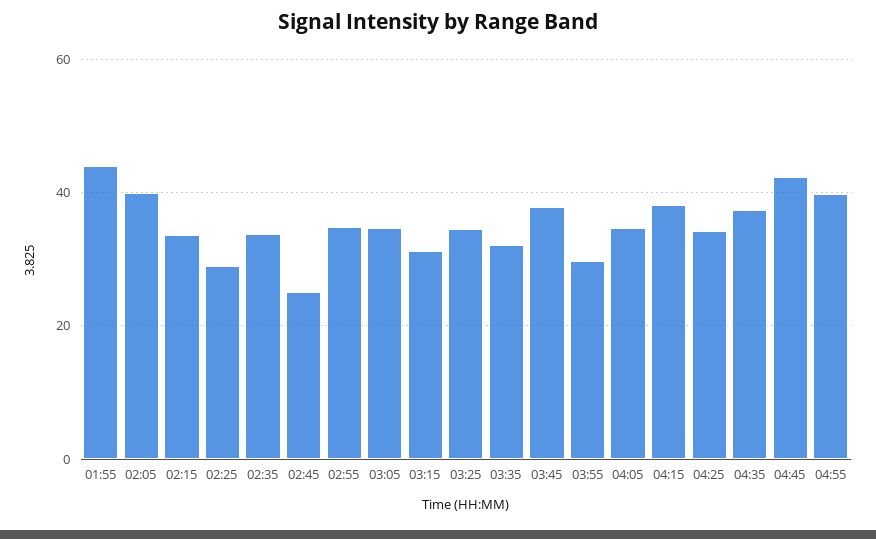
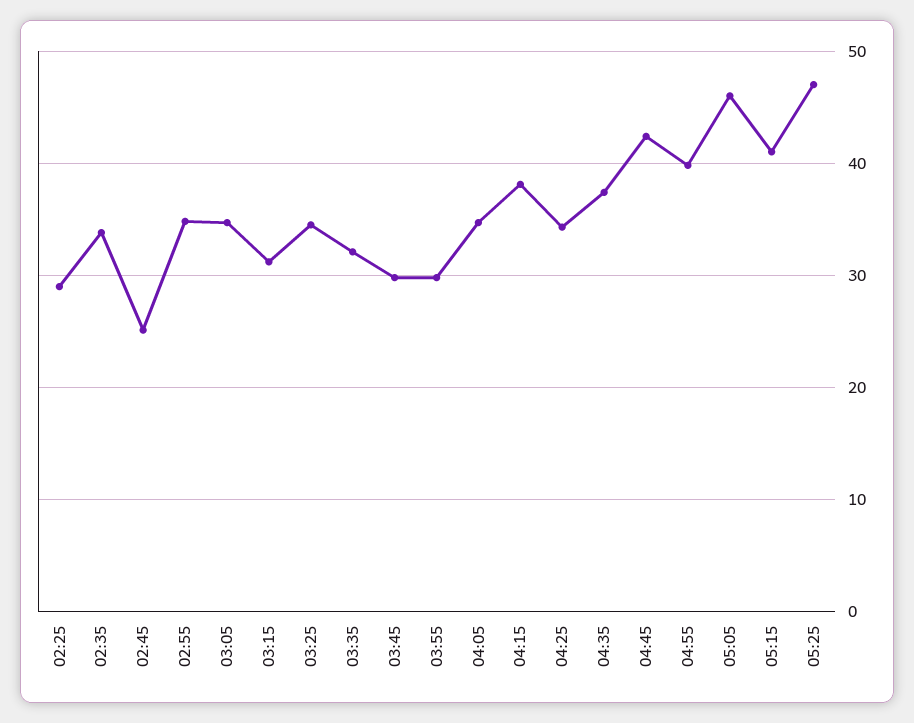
01:55: 44 -> none
02:05: 40 -> none
02:15: 34 -> none
03:45: 38 -> 30
05:05: none -> 46
05:15: none -> 41
05:25: none -> 47

